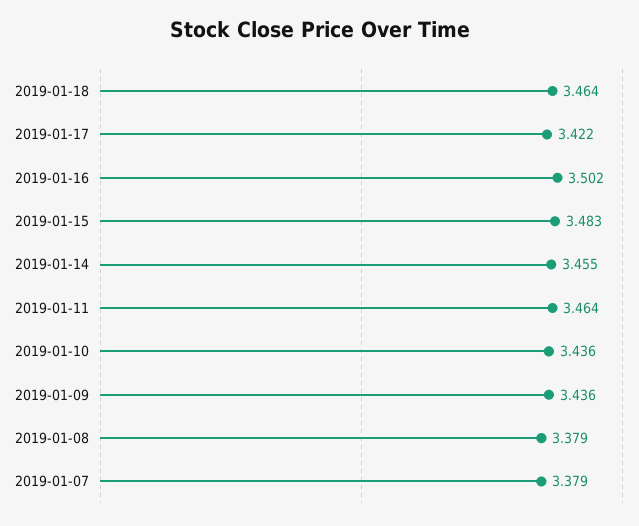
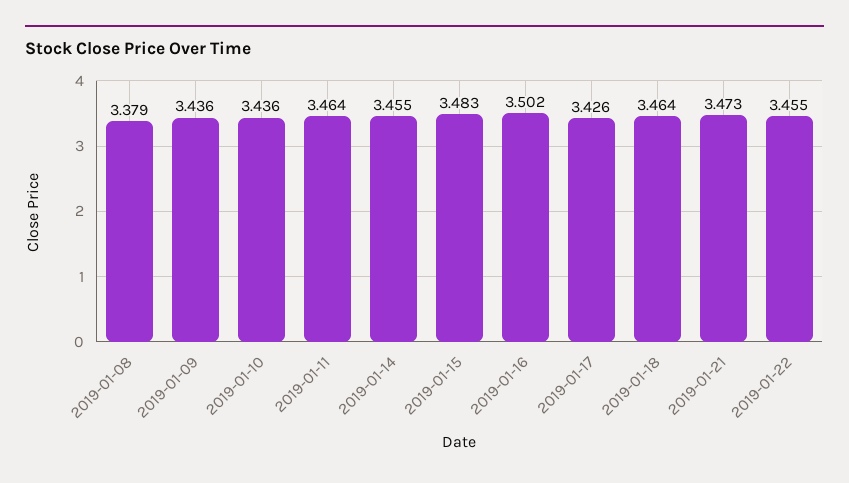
2019-01-17: 3.422 -> 3.426
2019-01-07: 3.379 -> none
2019-01-21: none -> 3.473
2019-01-22: none -> 3.455

